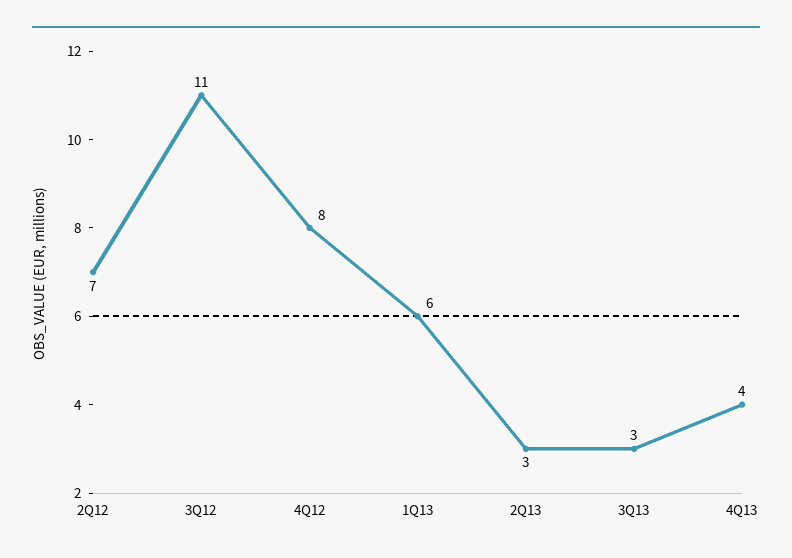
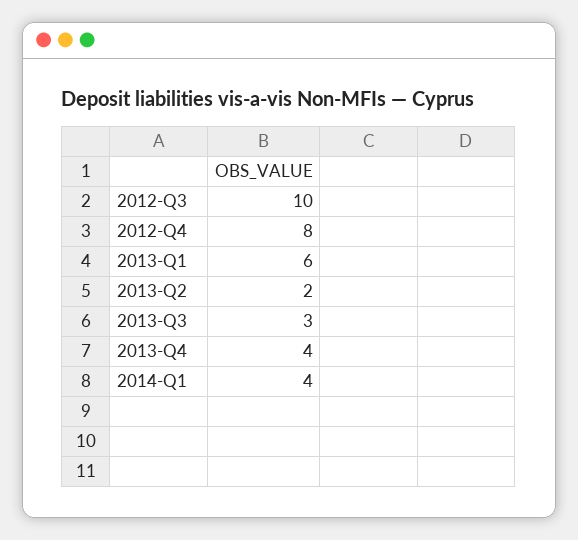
2Q12: 7 -> none
3Q12: 11 -> 10
2Q13: 3 -> 2
2014-Q1: none -> 4

